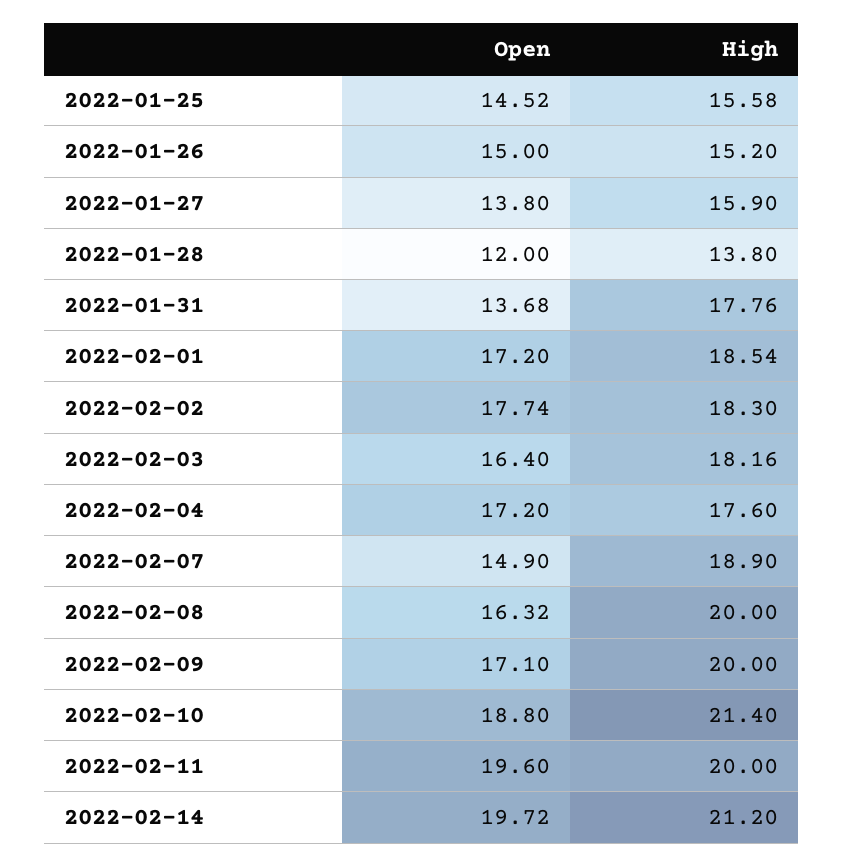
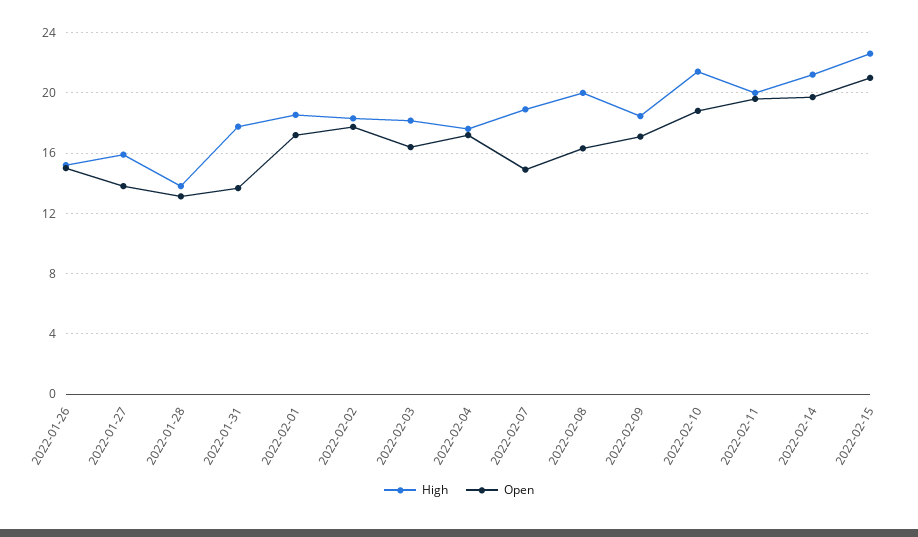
Open, 2022-01-25: 14.52 -> none
High, 2022-01-25: 15.58 -> none
Open, 2022-01-28: 12 -> 13
High, 2022-02-09: 20 -> 18.5
High, 2022-02-15: none -> 22.5
Open, 2022-02-15: none -> 21

